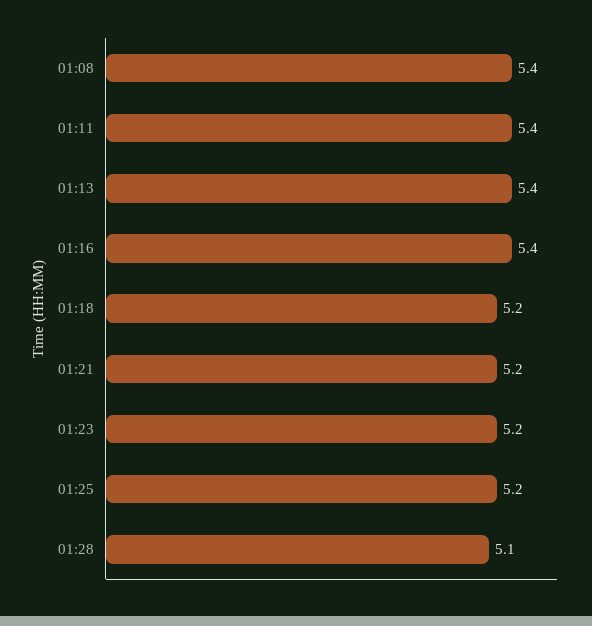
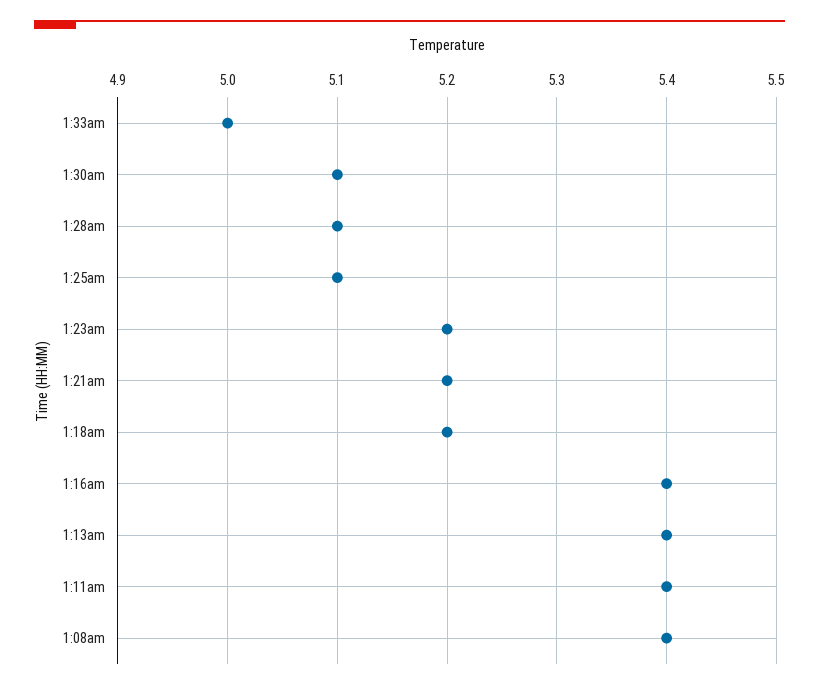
01:25: 5.2 -> 5.1
1:33am: none -> 5
1:30am: none -> 5.1

